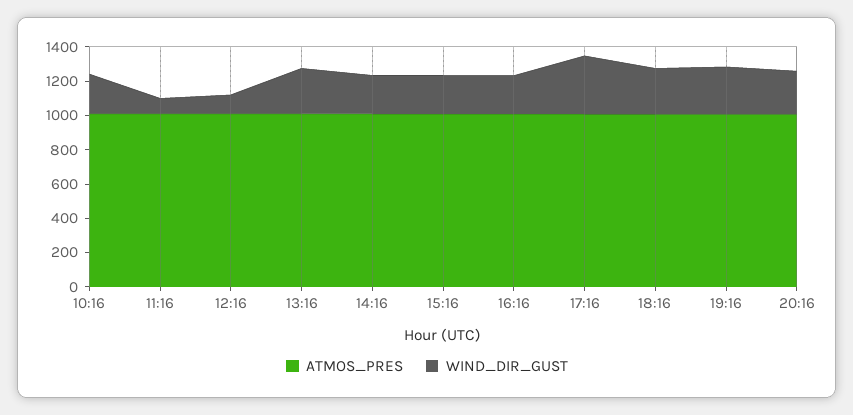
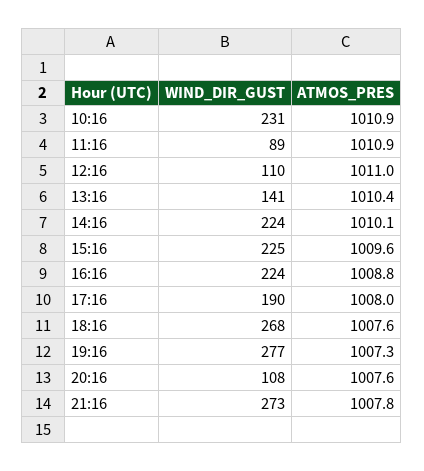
WIND_DIR_GUST, 13:16: 250 -> 141
WIND_DIR_GUST, 17:16: 350 -> 190
WIND_DIR_GUST, 20:16: 250 -> 108
WIND_DIR_GUST, 21:16: none -> 273
ATMOS_PRES, 21:16: none -> 1007.8

